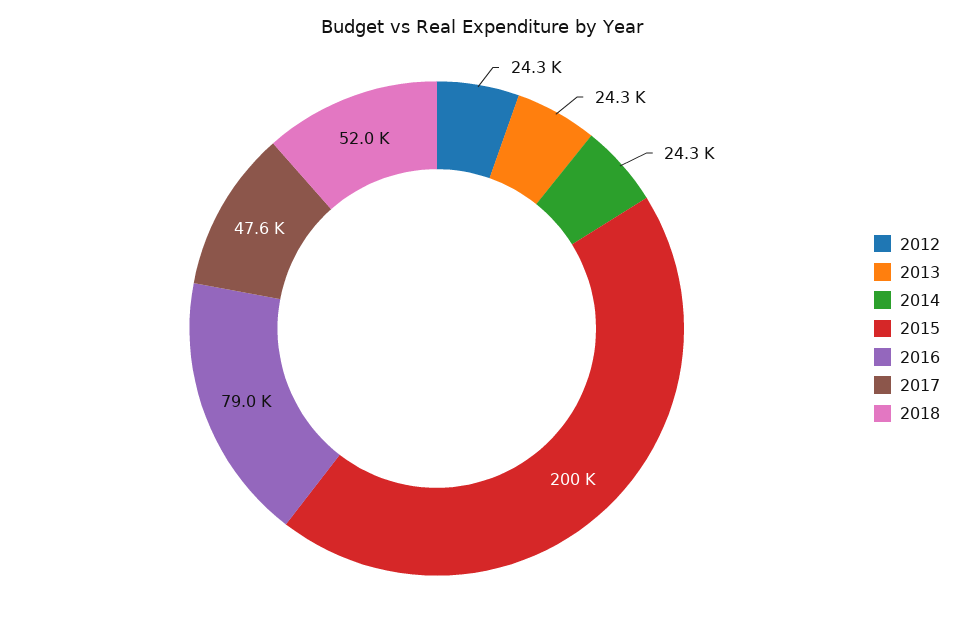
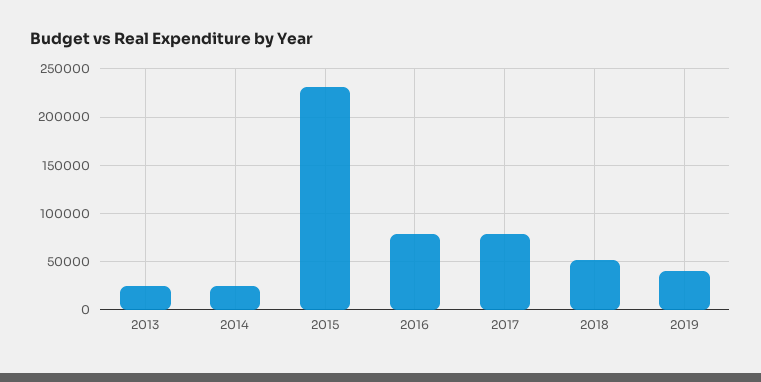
2012: 24300 -> none
2015: 200000 -> 230000
2017: 47600 -> 80000
2019: none -> 40000

